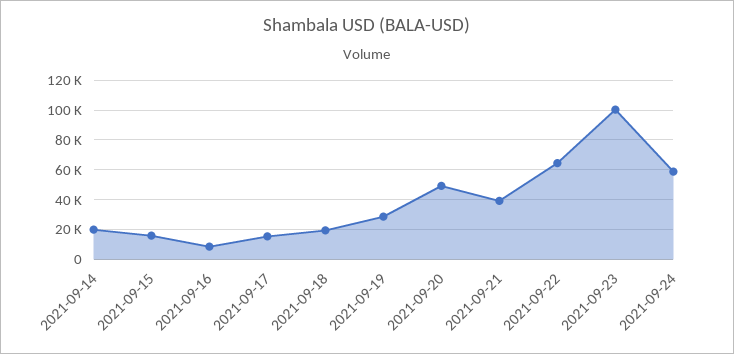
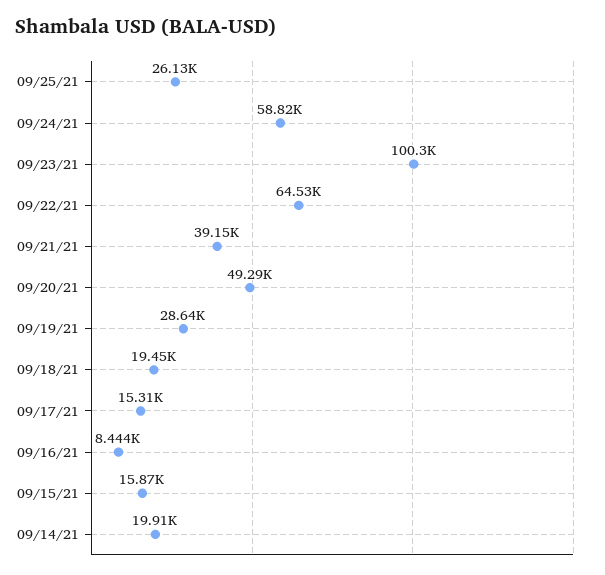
09/25/21: none -> 26130

